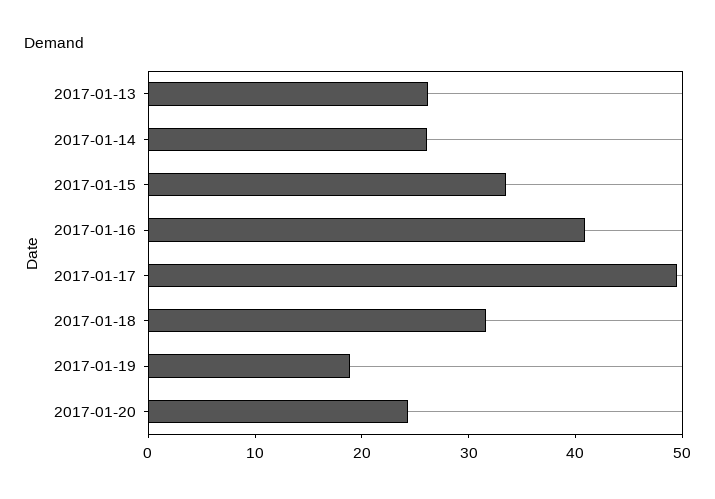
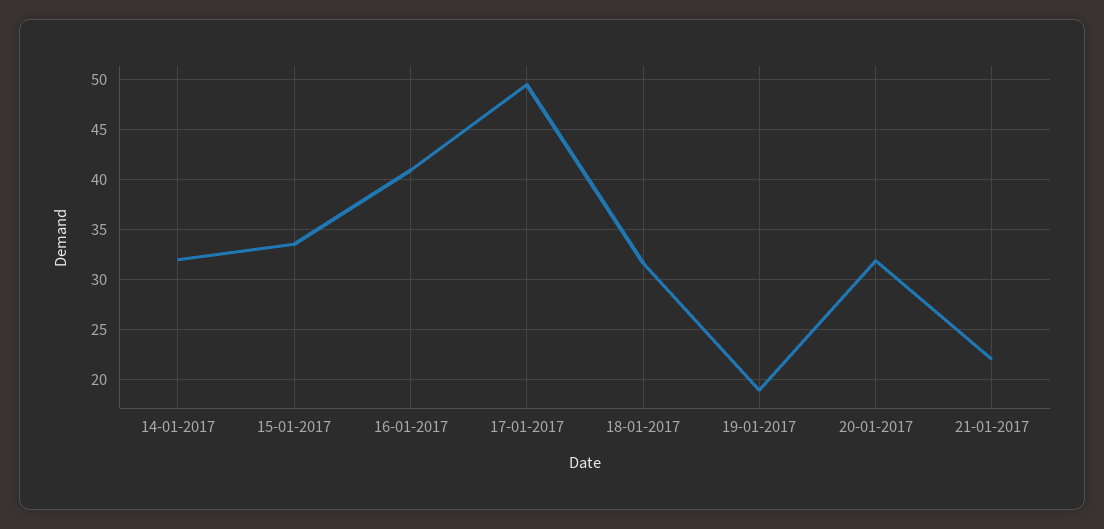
2017-01-13: 26 -> none
2017-01-14: 26 -> 32
2017-01-20: 24 -> 32
21-01-2017: none -> 22

